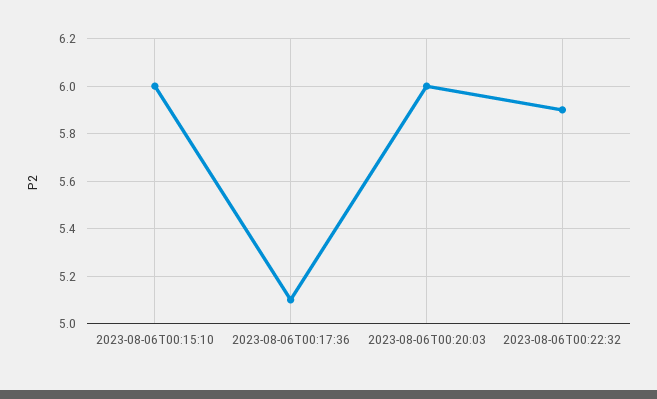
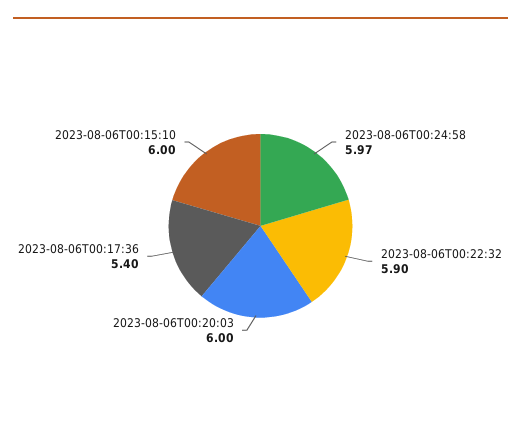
2023-08-06T00:17:36: 5.1 -> 5.4
2023-08-06T00:24:58: none -> 5.97

